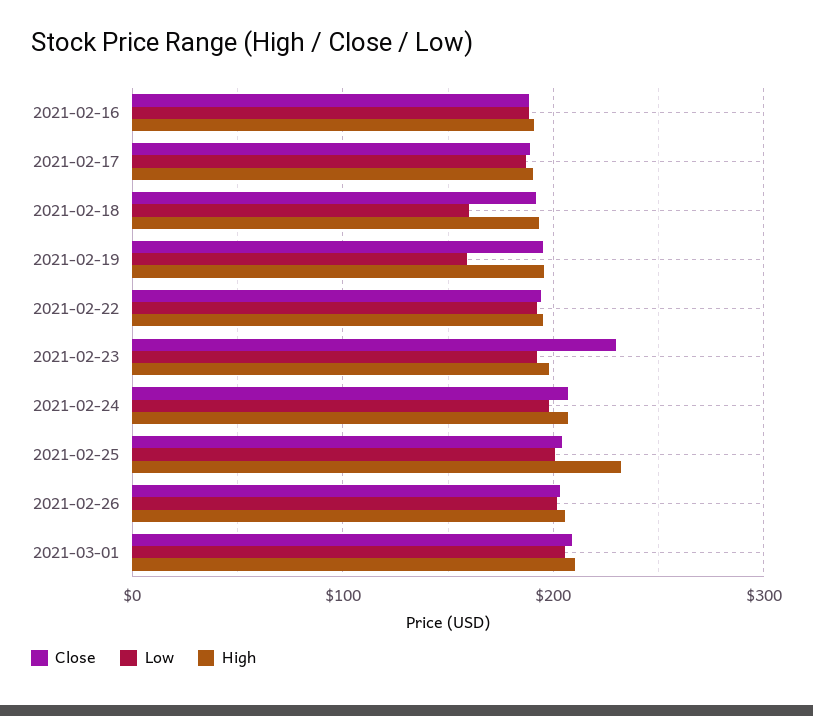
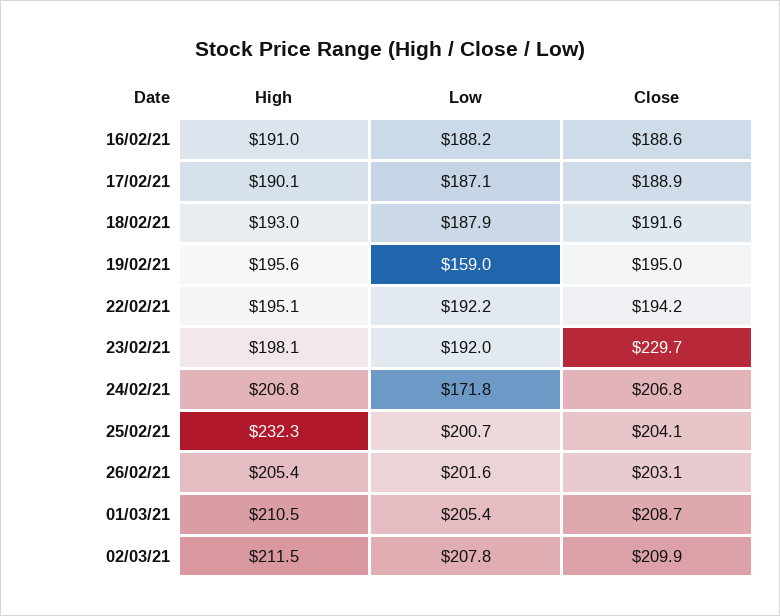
Low, 2021-02-18: 160 -> 187.9
Low, 2021-02-24: 200 -> 171.8
High, 02/03/21: none -> 211.5
Low, 02/03/21: none -> 207.8
Close, 02/03/21: none -> 209.9

